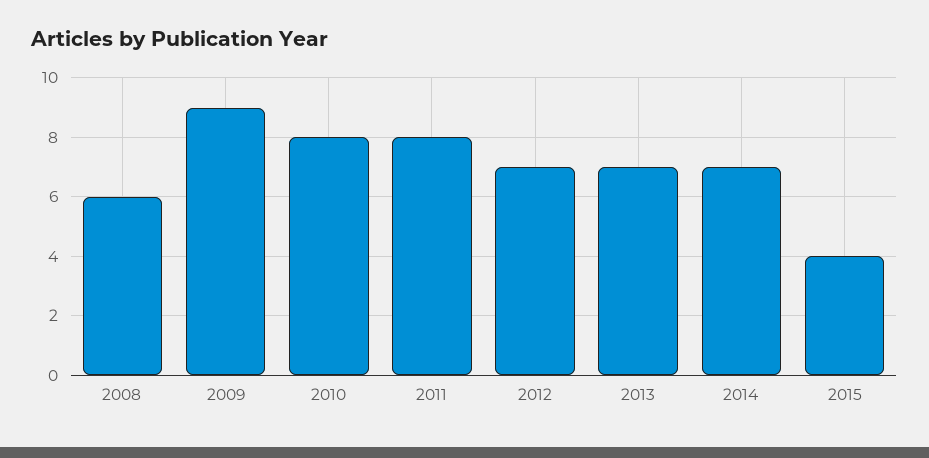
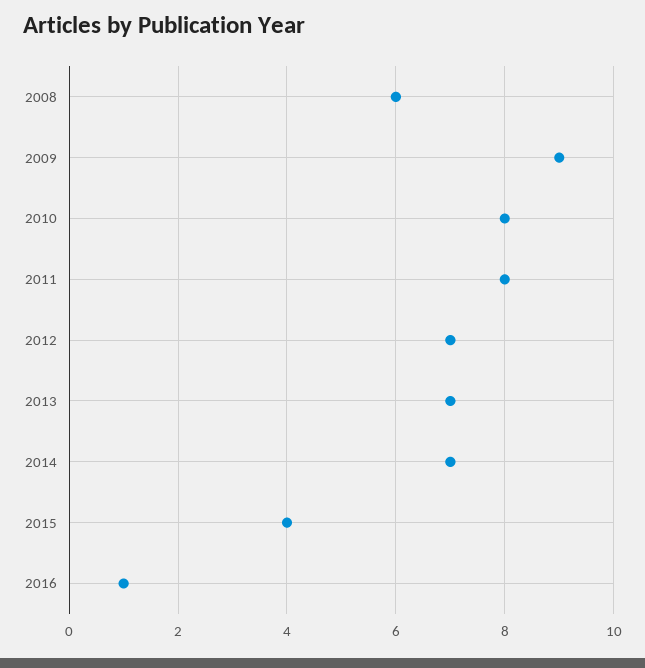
2016: none -> 1

